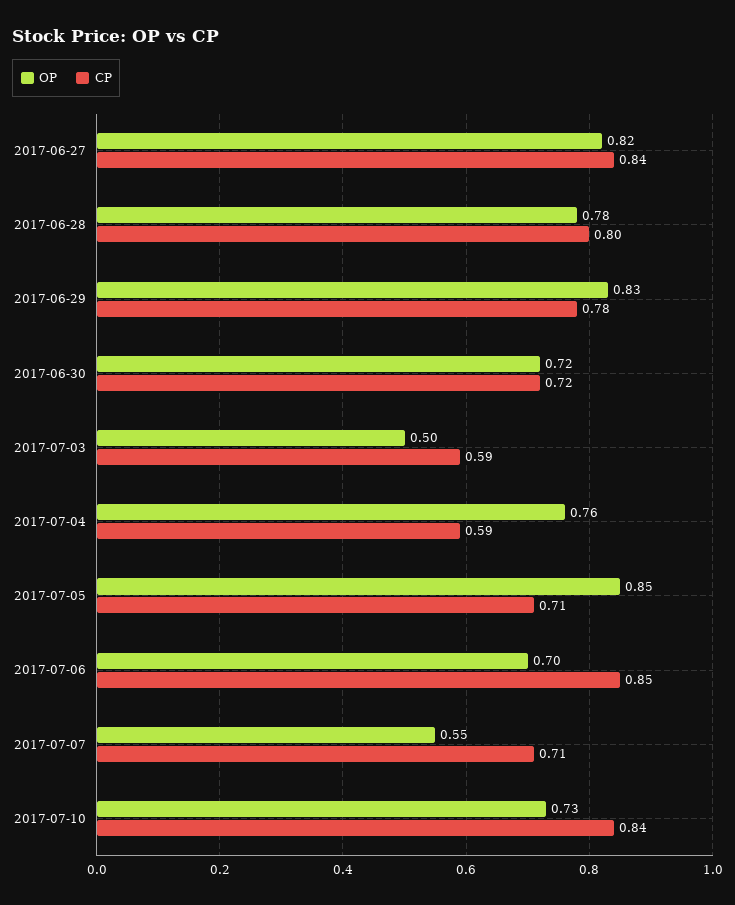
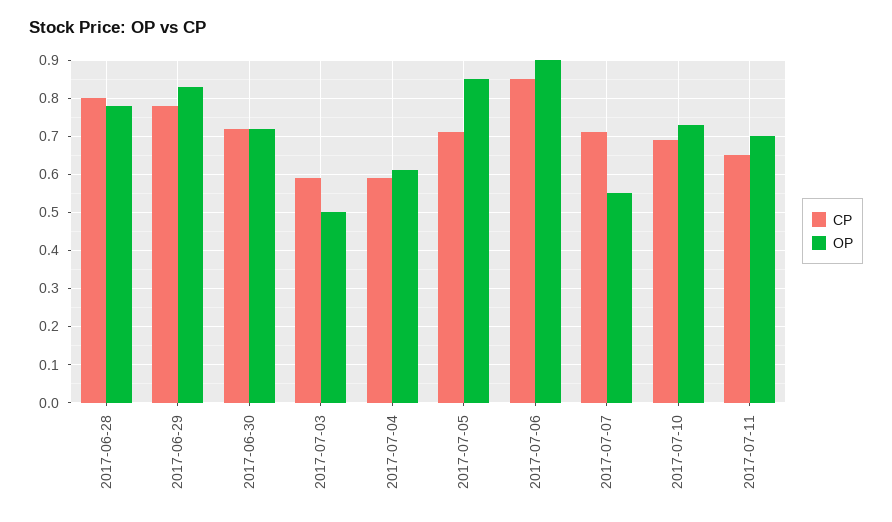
OP, 2017-06-27: 0.82 -> none
CP, 2017-06-27: 0.84 -> none
OP, 2017-07-04: 0.76 -> 0.6
OP, 2017-07-06: 0.7 -> 0.9
CP, 2017-07-10: 0.84 -> 0.7
CP, 2017-07-11: none -> 0.65
OP, 2017-07-11: none -> 0.7

